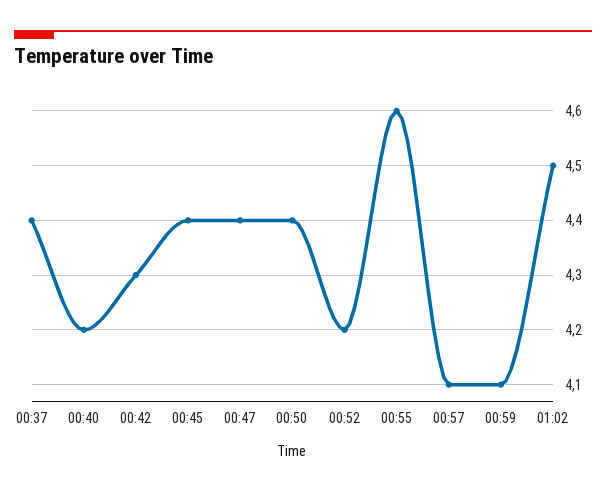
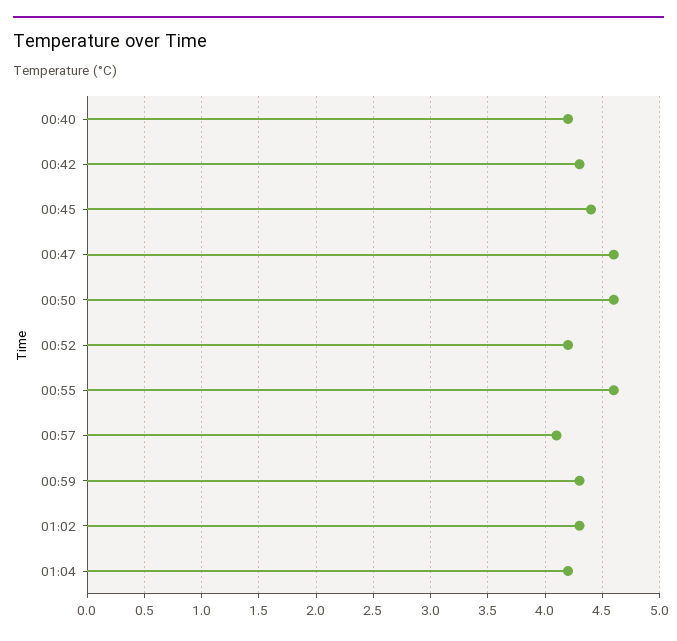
00:37: 4.4 -> none
00:47: 4.4 -> 4.6
00:50: 4.4 -> 4.6
00:59: 4.1 -> 4.3
01:02: 4.5 -> 4.3
01:04: none -> 4.2

